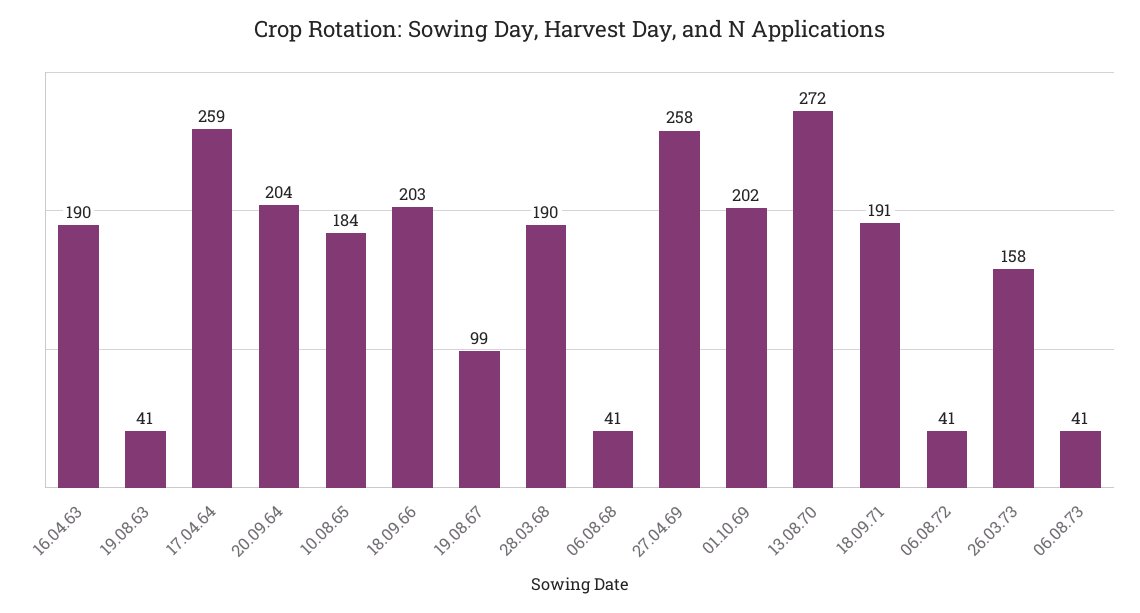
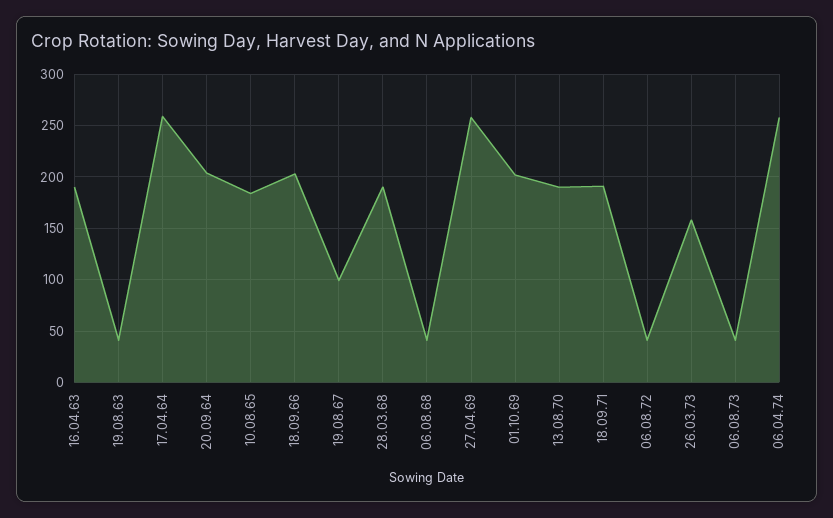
13.08.70: 272 -> 190
06.04.74: none -> 260

